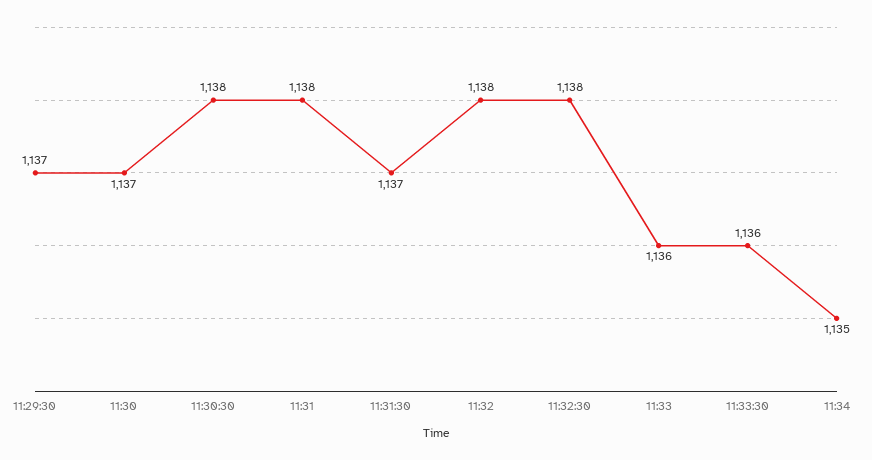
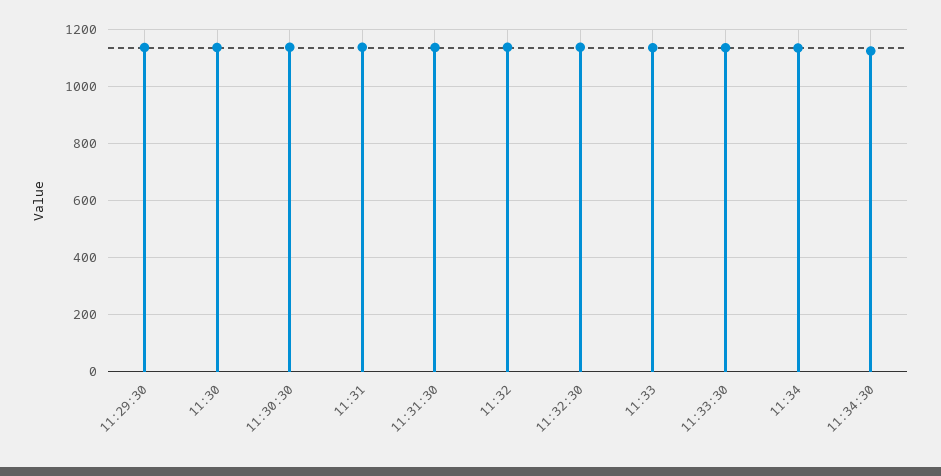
11:34:30: none -> 1125

